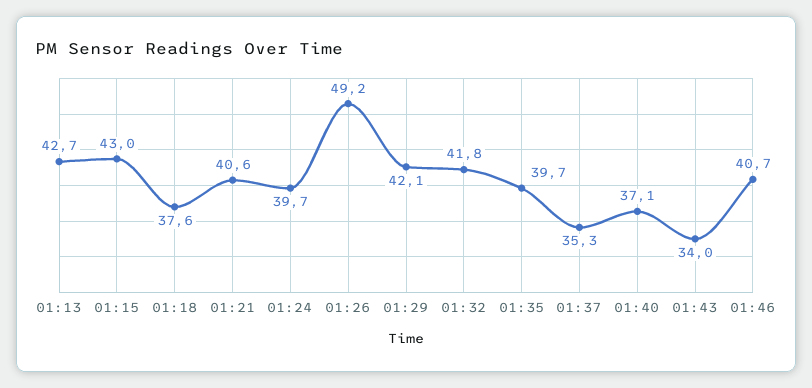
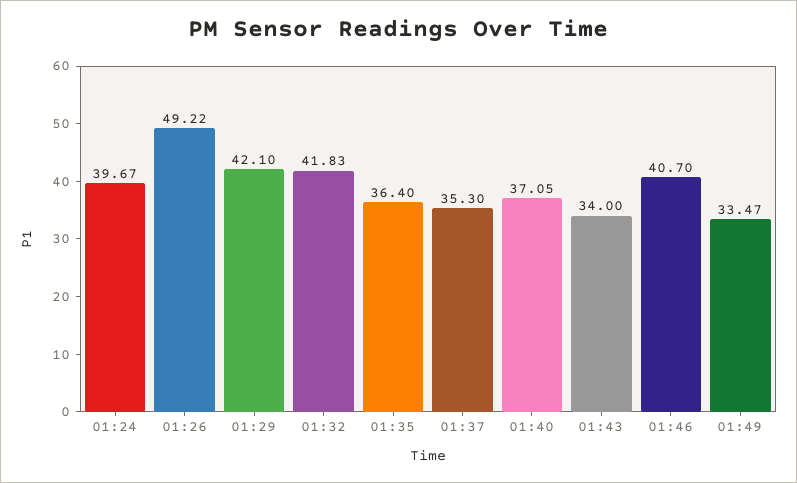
01:13: 42.7 -> none
01:15: 43 -> none
01:18: 37.6 -> none
01:21: 40.6 -> none
01:35: 39.7 -> 36.4
01:49: none -> 33.47

